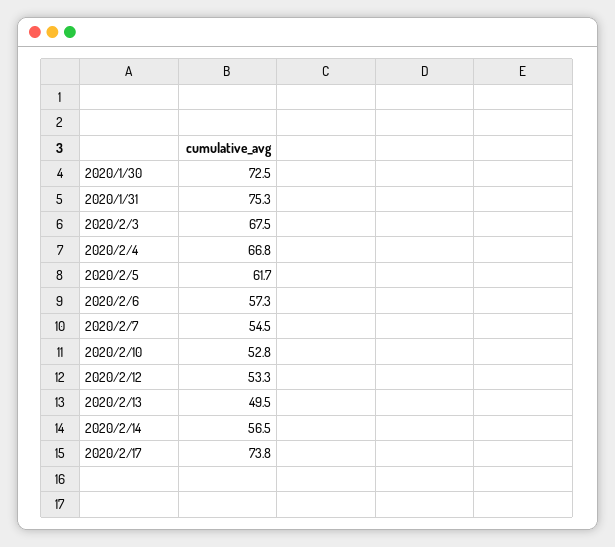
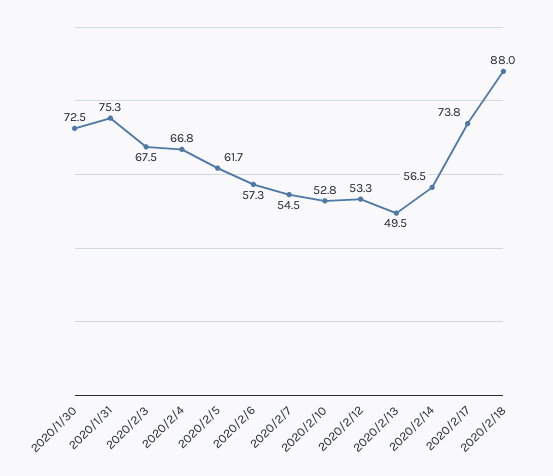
2020/2/18: none -> 88

